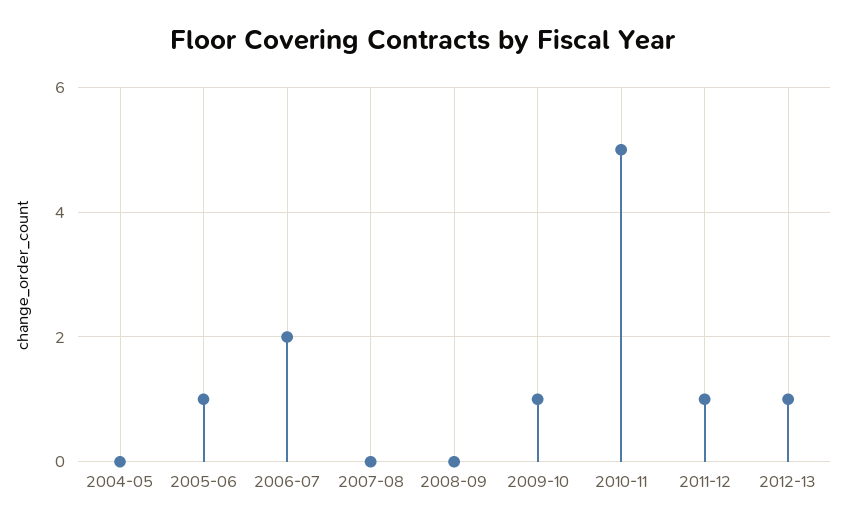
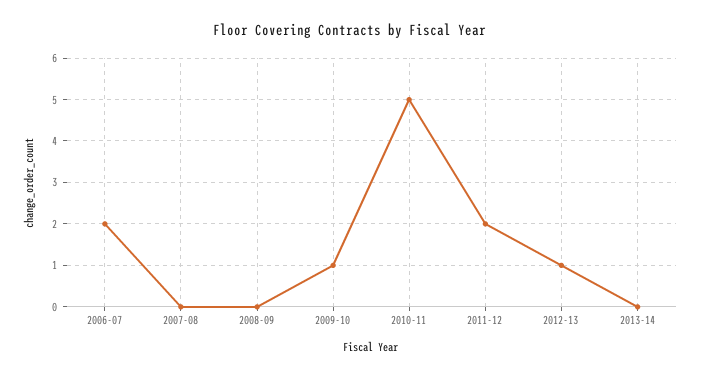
2004-05: 0 -> none
2005-06: 1 -> none
2011-12: 1 -> 2
2013-14: none -> 0

